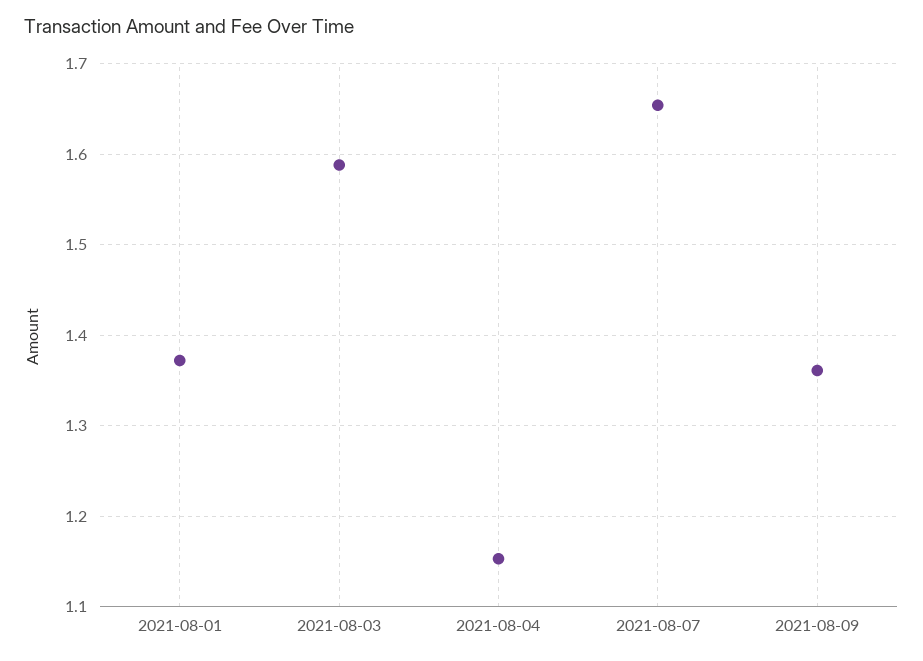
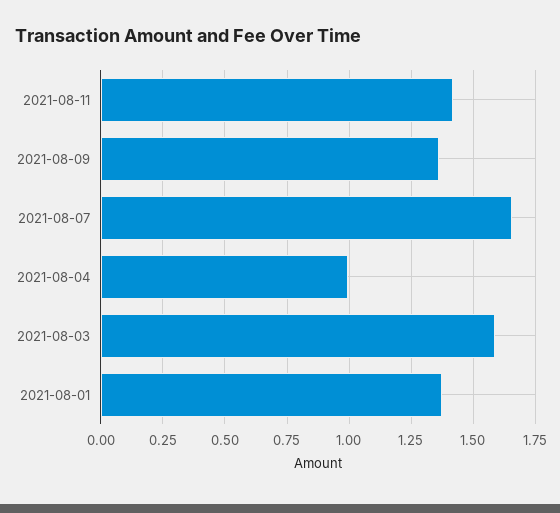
2021-08-04: 1.15 -> 1
2021-08-11: none -> 1.425

